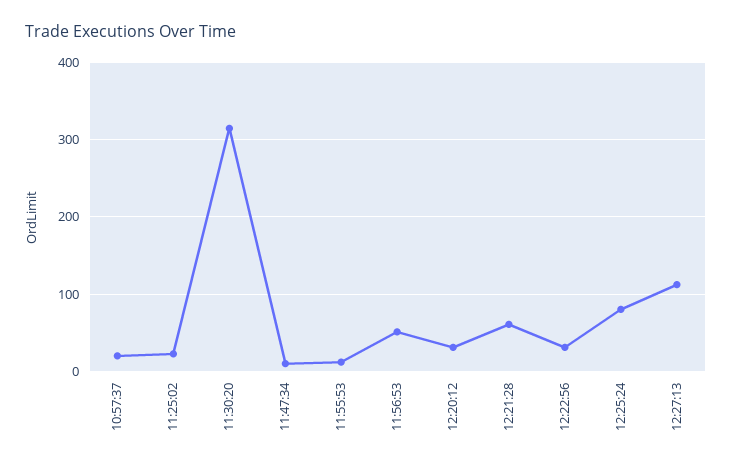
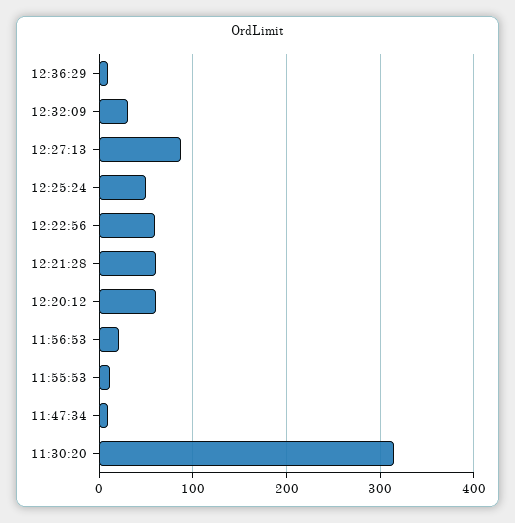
10:57:37: 20 -> none
11:25:02: 20 -> none
11:56:53: 50 -> 20
12:20:12: 30 -> 60
12:22:56: 30 -> 60
12:25:24: 80 -> 50
12:27:13: 110 -> 90
12:36:29: none -> 10
12:32:09: none -> 30

